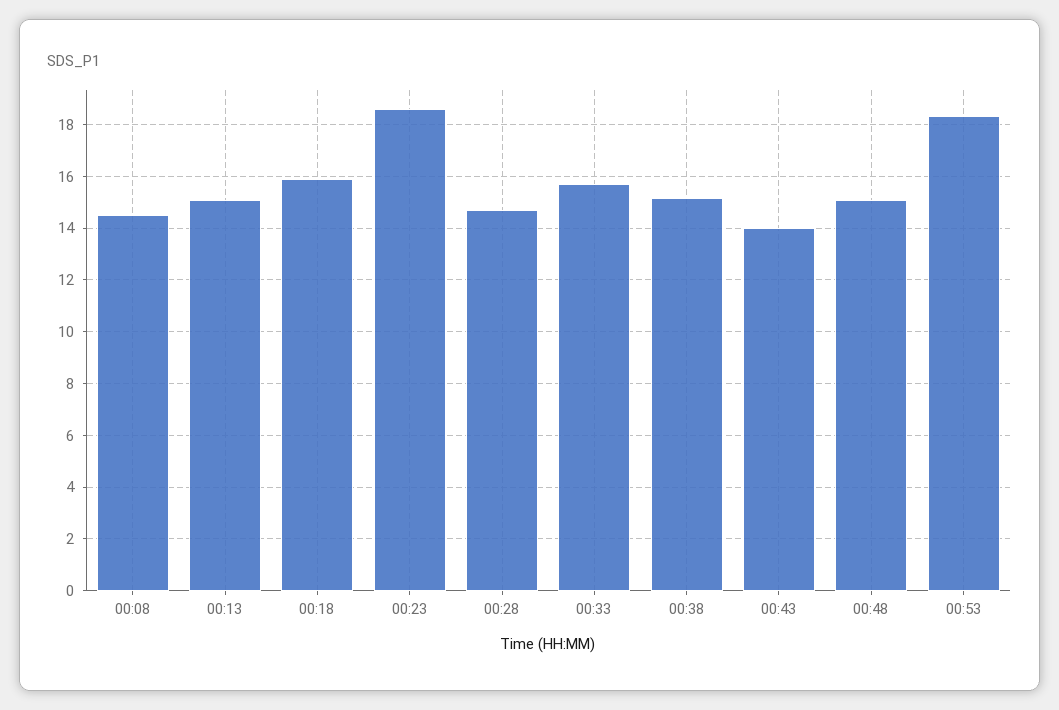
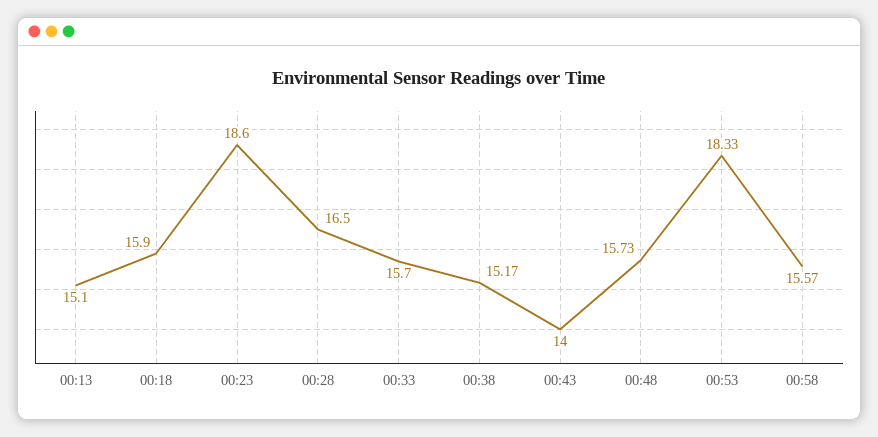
00:08: 14.5 -> none
00:28: 14.75 -> 16.5
00:48: 15 -> 15.73
00:58: none -> 15.57

